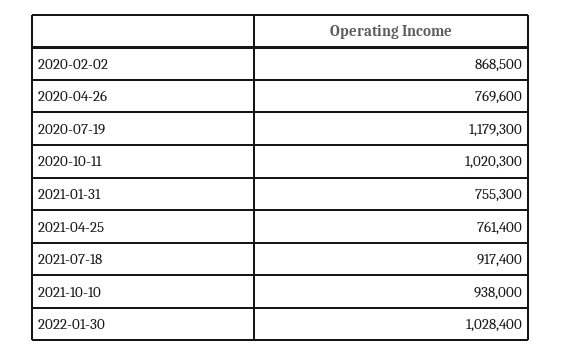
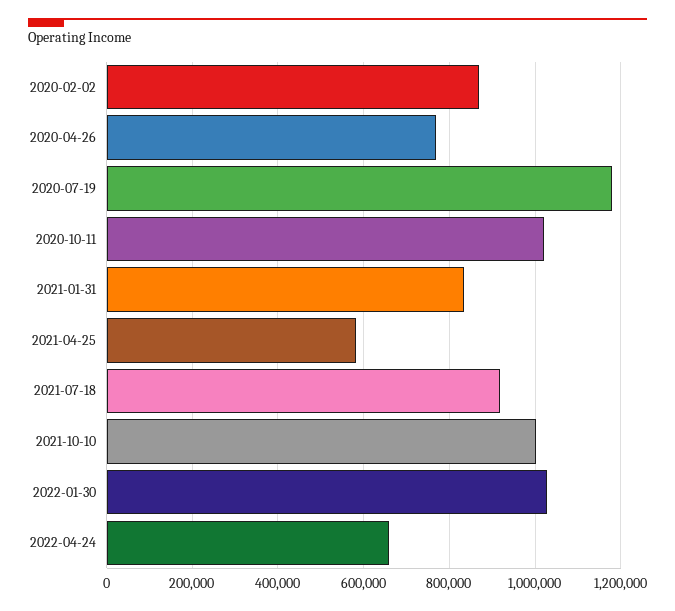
2021-01-31: 755300 -> 840000
2021-04-25: 761400 -> 580000
2021-10-10: 938000 -> 1000000
2022-04-24: none -> 660000

